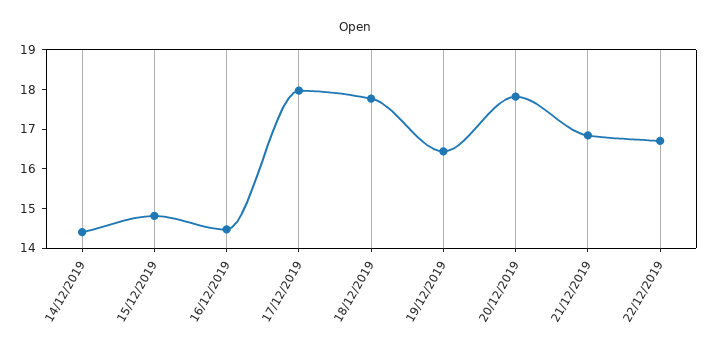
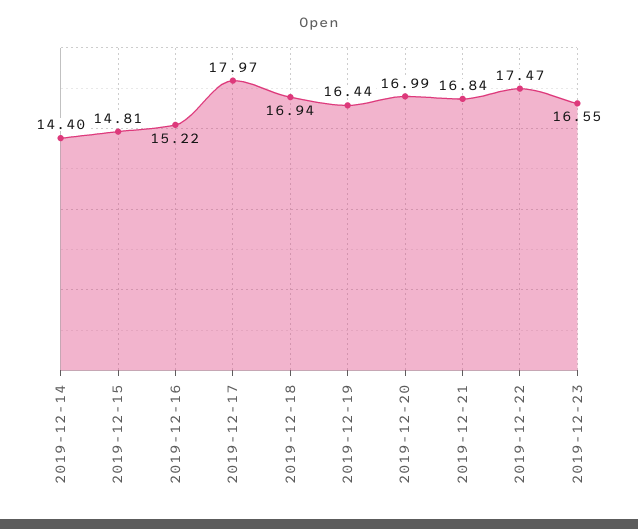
16/12/2019: 14.5 -> 15.22
18/12/2019: 17.75 -> 16.94
20/12/2019: 17.75 -> 16.99
22/12/2019: 16.75 -> 17.47
2019-12-23: none -> 16.55

